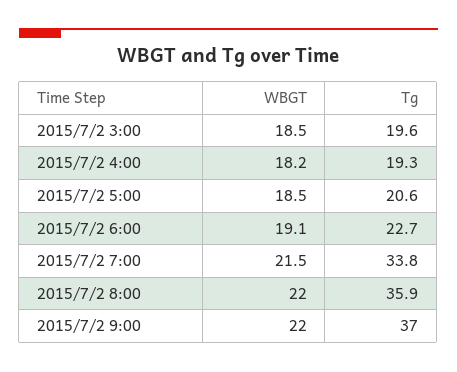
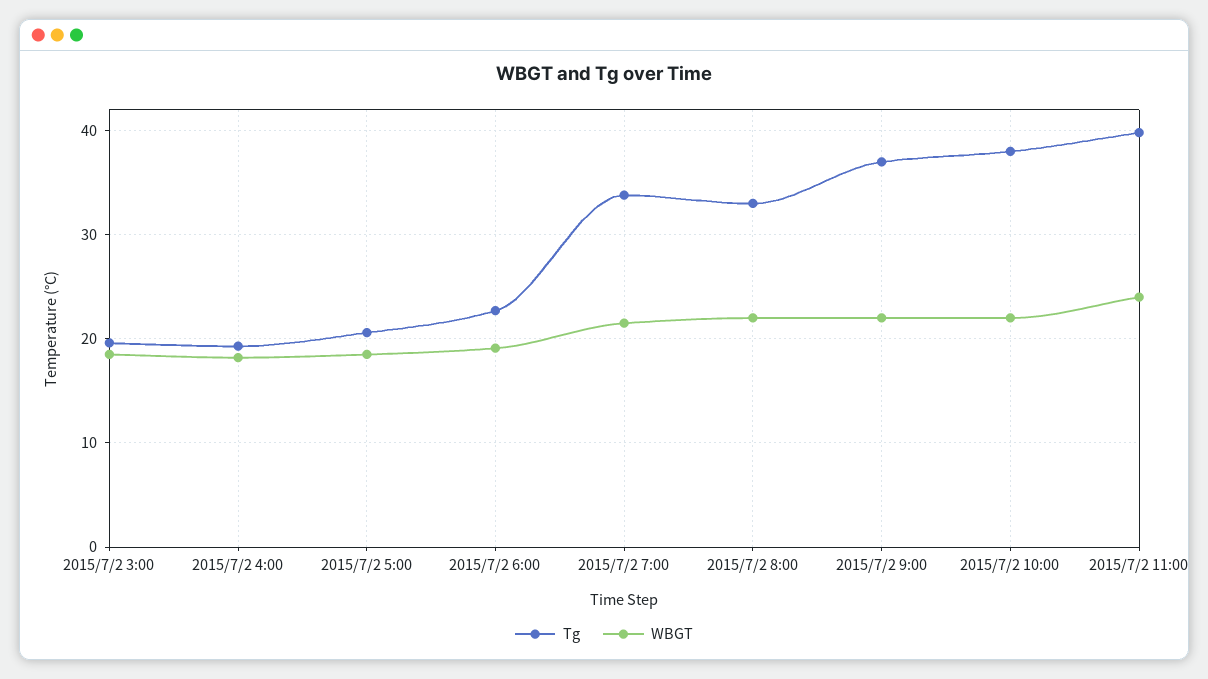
Tg, 2015/7/2 8:00: 35.9 -> 33
Tg, 2015/7/2 10:00: none -> 38
WBGT, 2015/7/2 10:00: none -> 22
Tg, 2015/7/2 11:00: none -> 40
WBGT, 2015/7/2 11:00: none -> 24

